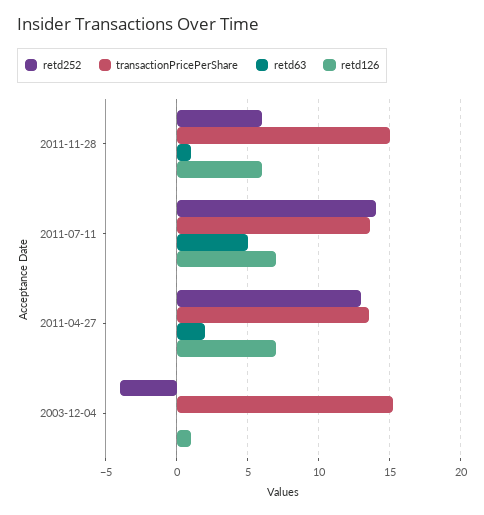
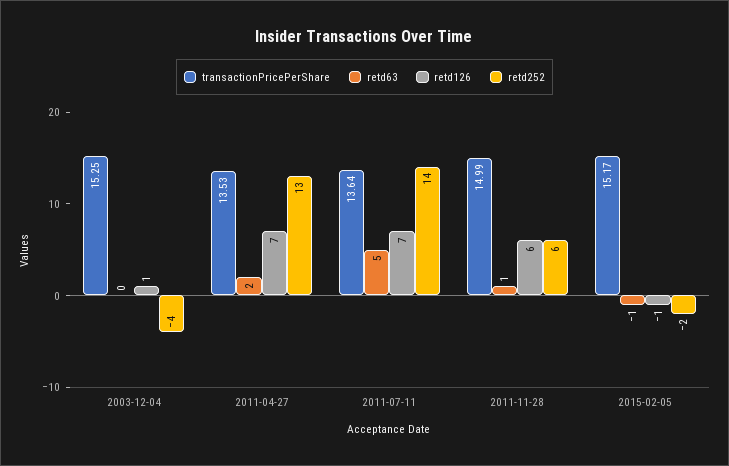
transactionPricePerShare, 2015-02-05: none -> 15.17
retd63, 2015-02-05: none -> -1
retd126, 2015-02-05: none -> -1
retd252, 2015-02-05: none -> -2

